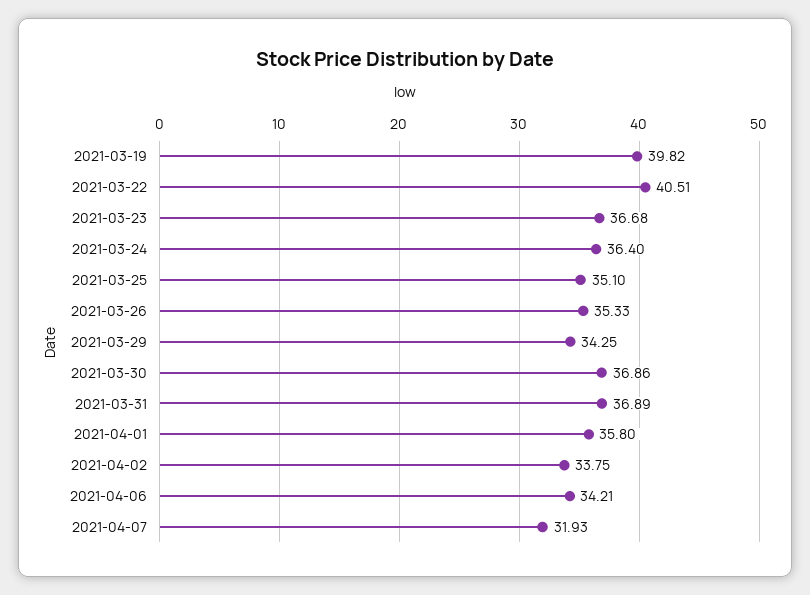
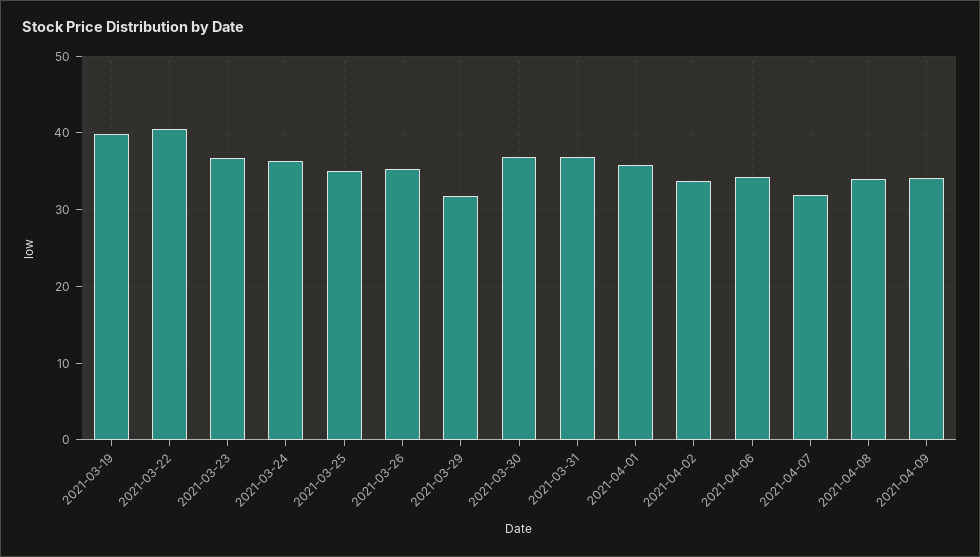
2021-03-29: 34.25 -> 32
2021-04-08: none -> 34
2021-04-09: none -> 34

